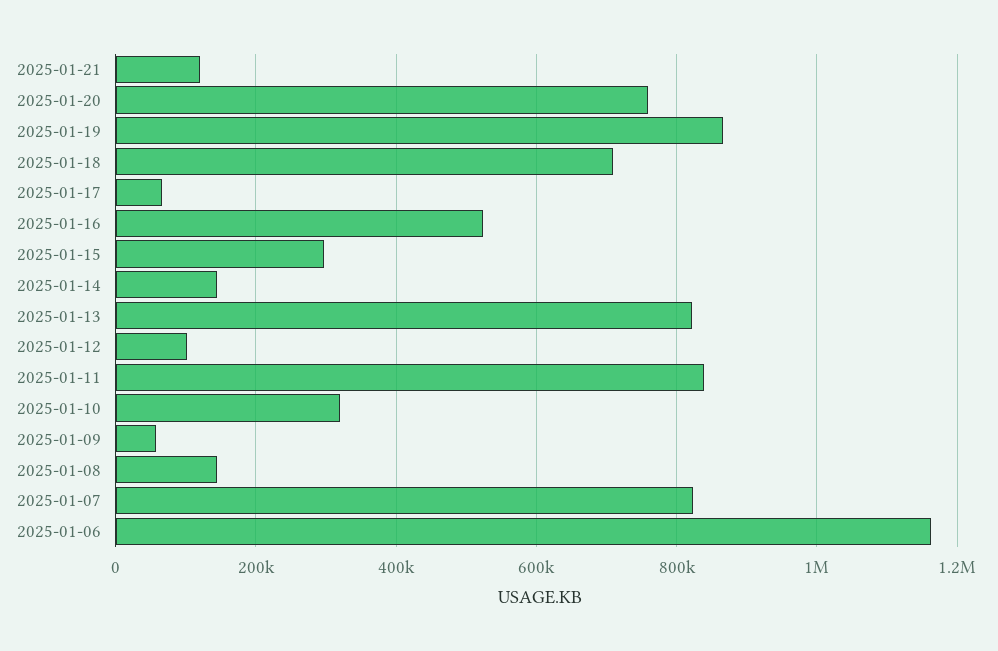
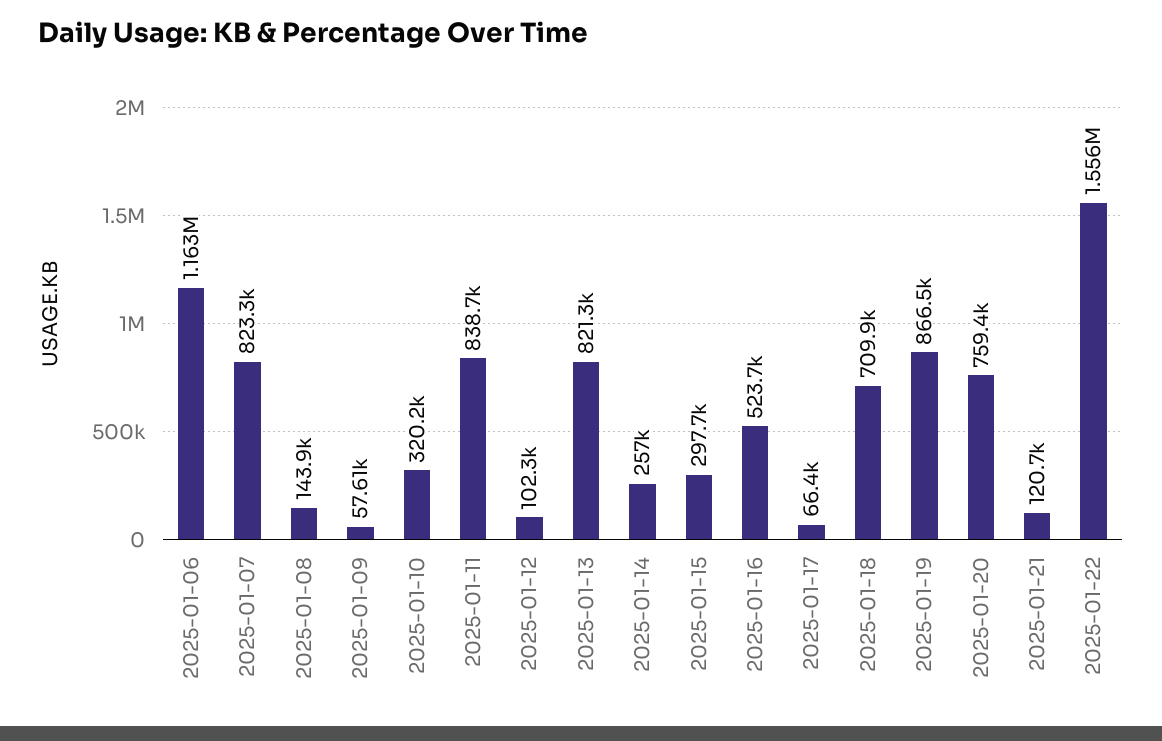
2025-01-14: 140000 -> 257000
2025-01-22: none -> 1556000

